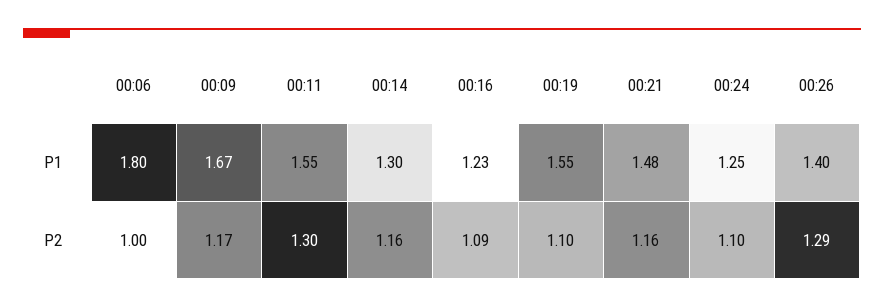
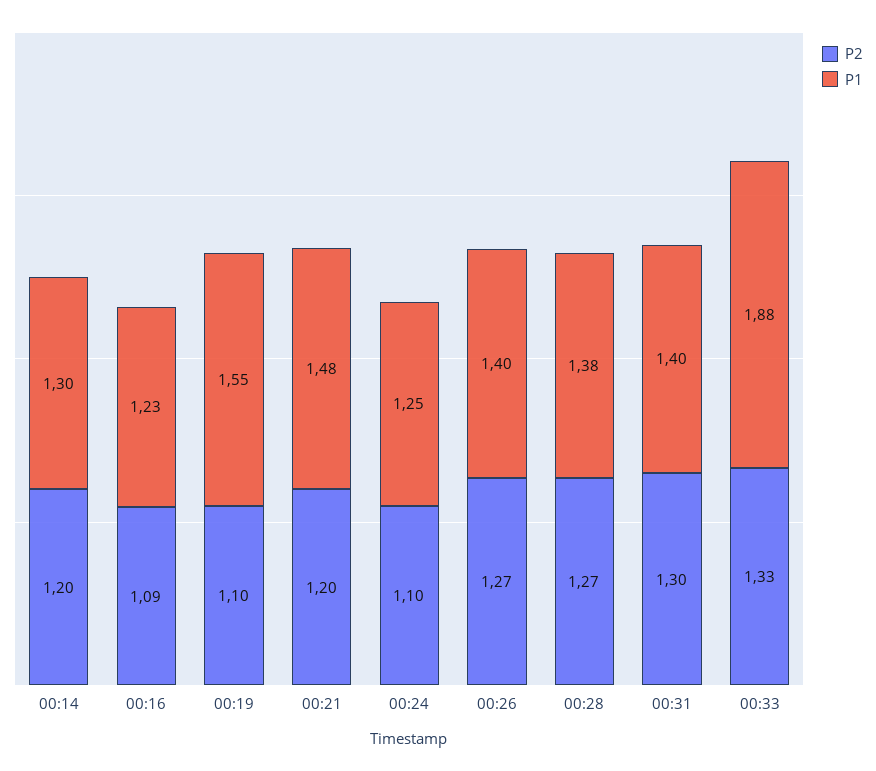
P1, 00:06: 1.8 -> none
P1, 00:09: 1.67 -> none
P1, 00:11: 1.55 -> none
P2, 00:06: 1 -> none
P2, 00:09: 1.17 -> none
P2, 00:11: 1.3 -> none
P2, 00:14: 1.16 -> 1.2
P2, 00:21: 1.16 -> 1.2
P2, 00:26: 1.29 -> 1.27
P2, 00:28: none -> 1.27
P1, 00:28: none -> 1.38
P2, 00:31: none -> 1.3
P1, 00:31: none -> 1.4
P2, 00:33: none -> 1.33
P1, 00:33: none -> 1.88

